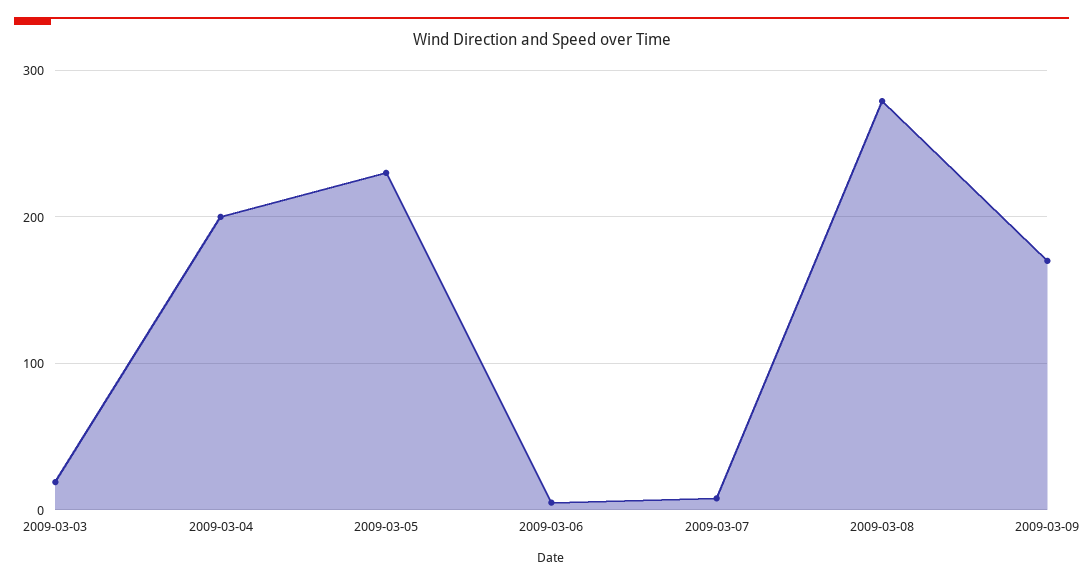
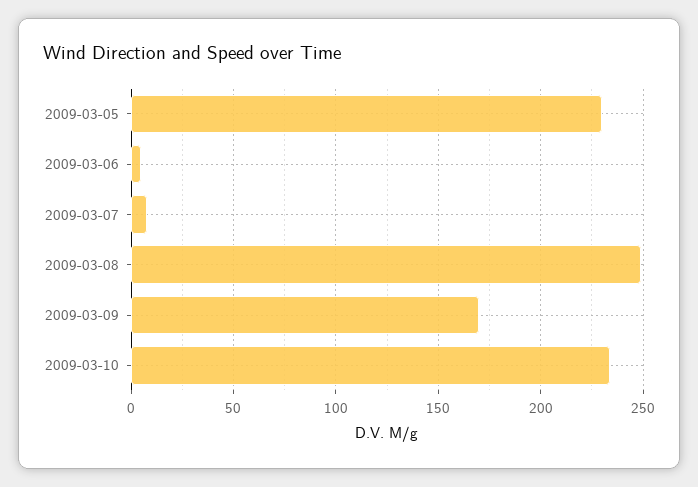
2009-03-03: 20 -> none
2009-03-04: 200 -> none
2009-03-08: 280 -> 250
2009-03-10: none -> 235

